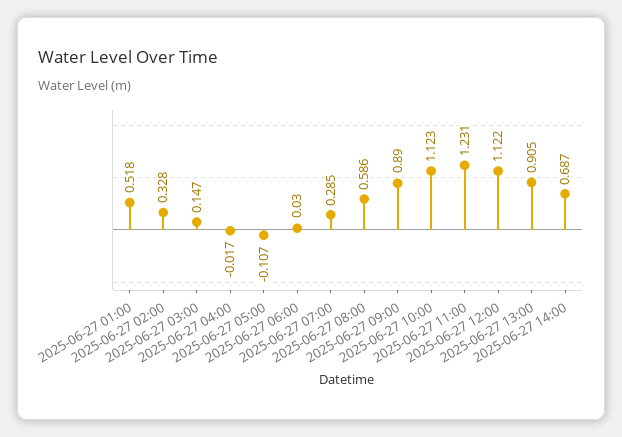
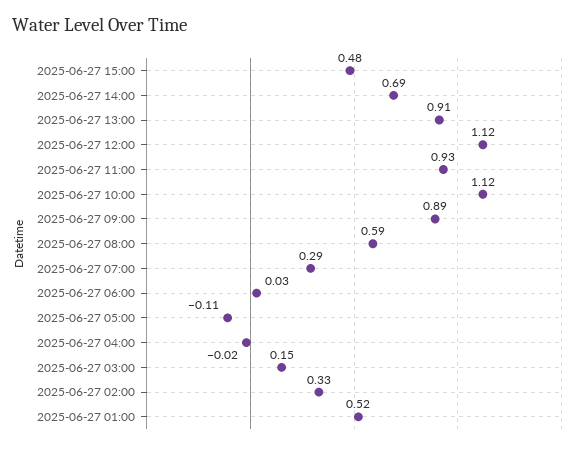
2025-06-27 11:00: 1.231 -> 0.93
2025-06-27 15:00: none -> 0.48

